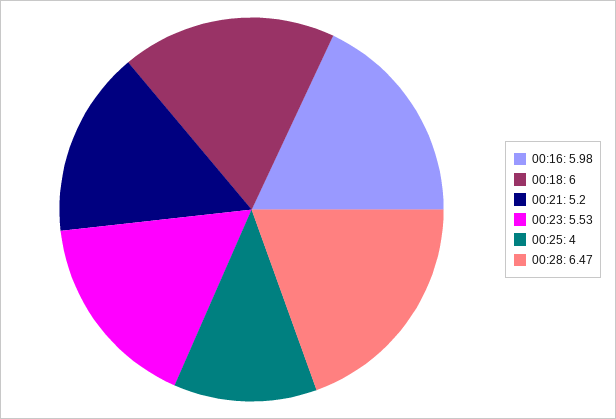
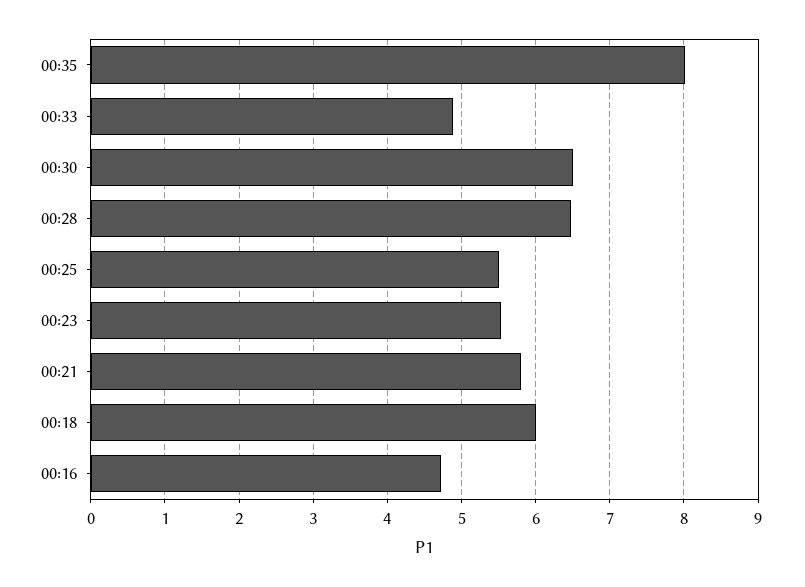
00:16: 5.98 -> 4.7
00:21: 5.2 -> 5.8
00:25: 4 -> 5.5
00:35: none -> 8
00:33: none -> 4.9
00:30: none -> 6.5

